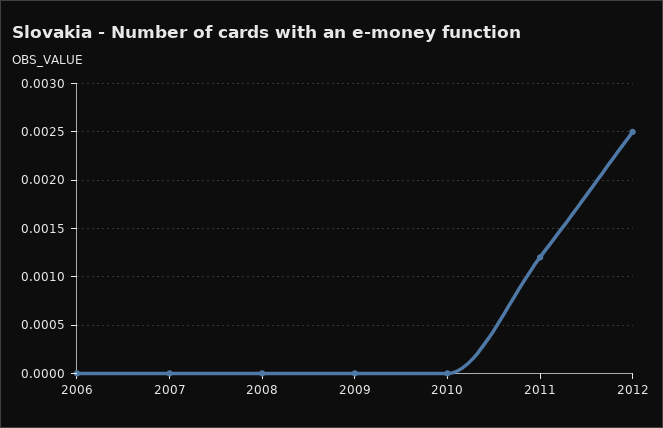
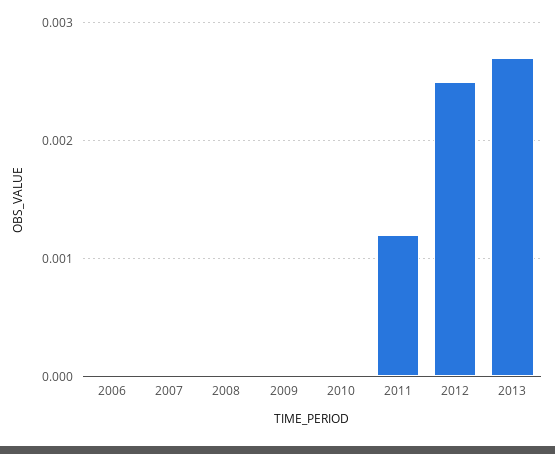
2013: none -> 0.0027

